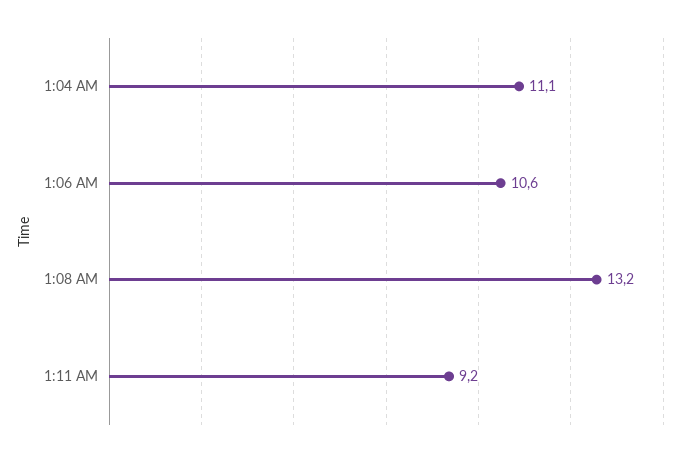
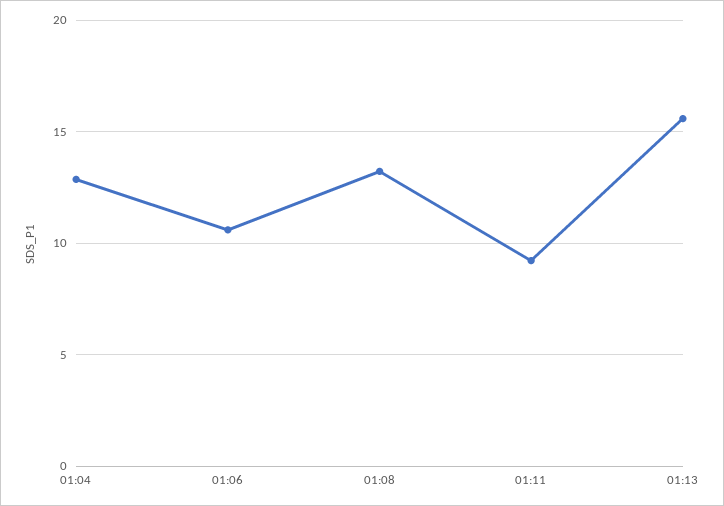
1:04 AM: 11.1 -> 13
01:13: none -> 15.5

